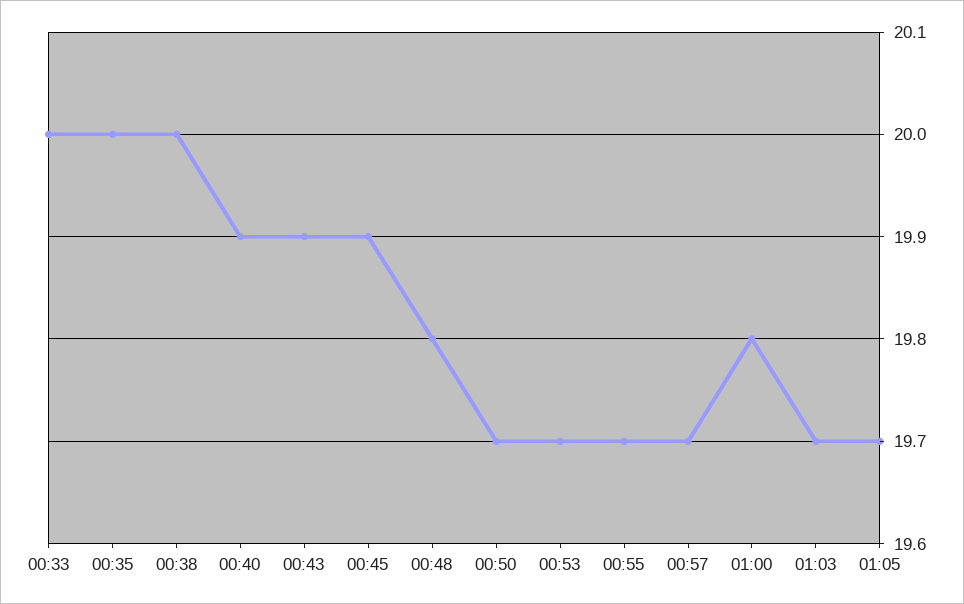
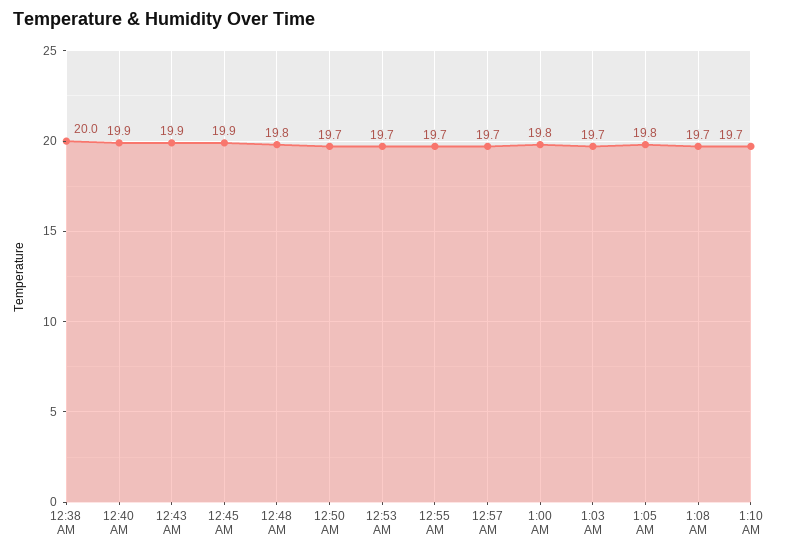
00:33: 20 -> none
00:35: 20 -> none
01:05: 19.7 -> 19.8
1:08 AM: none -> 19.7
1:10 AM: none -> 19.7

